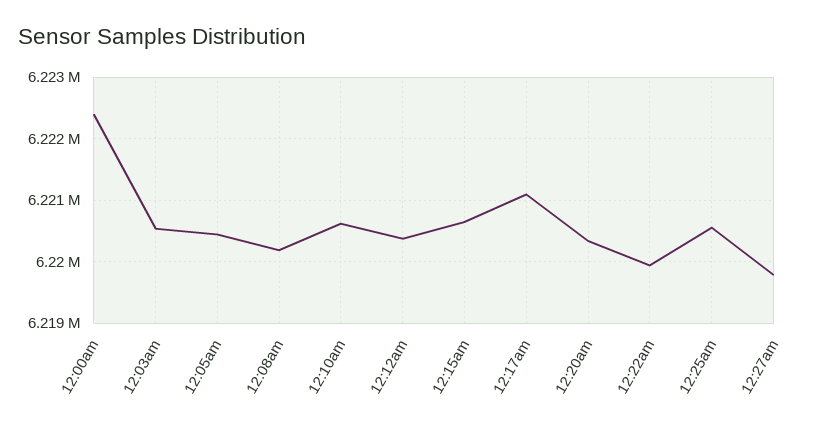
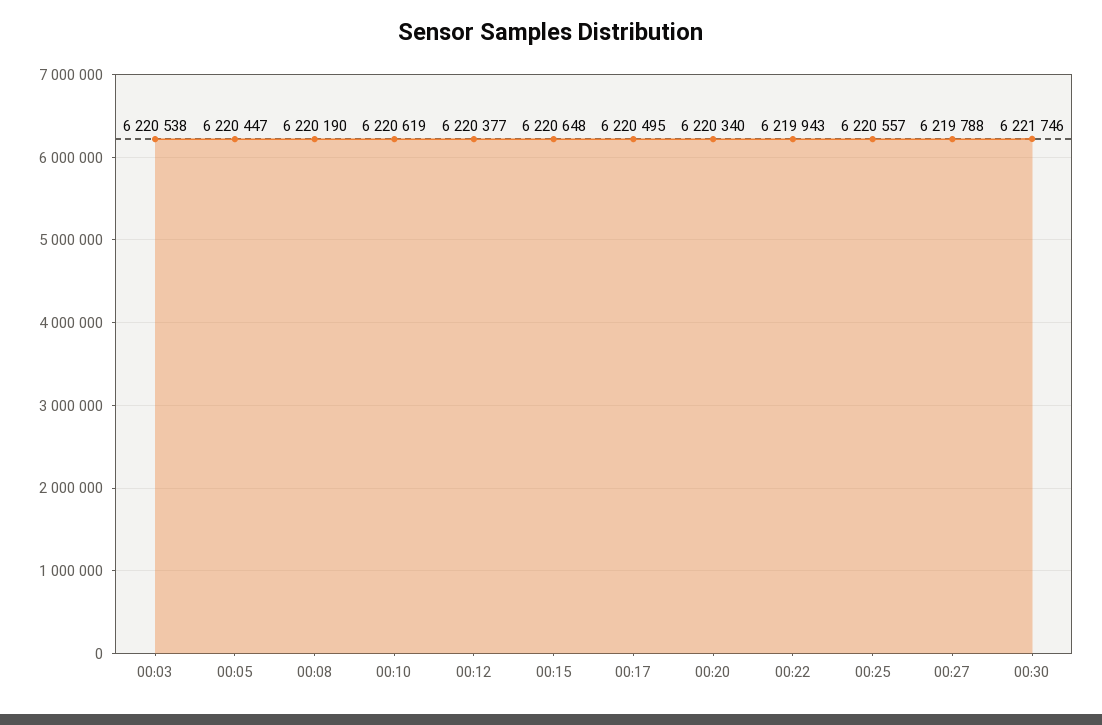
12:00am: 6222400 -> none
12:17am: 6221100 -> 6220495
00:30: none -> 6221746

